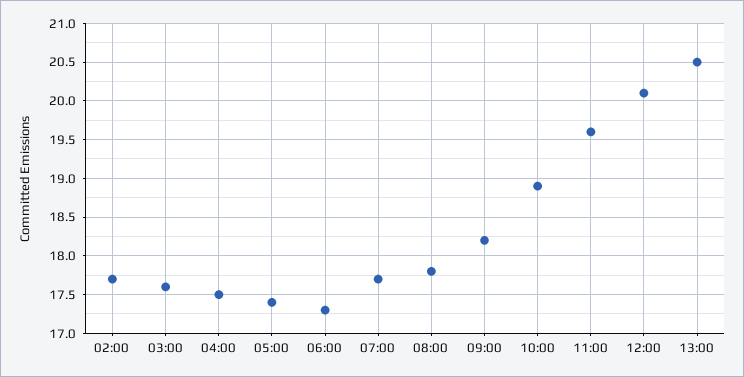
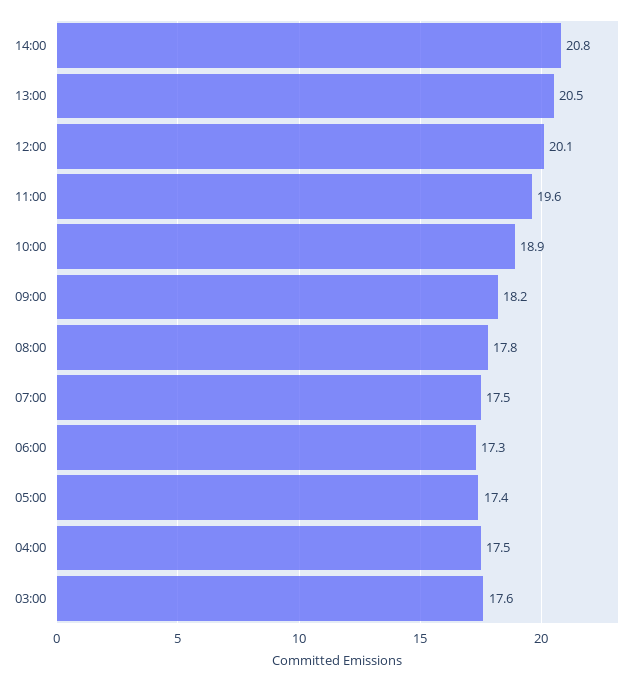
02:00: 17.7 -> none
07:00: 17.7 -> 17.5
14:00: none -> 20.8

